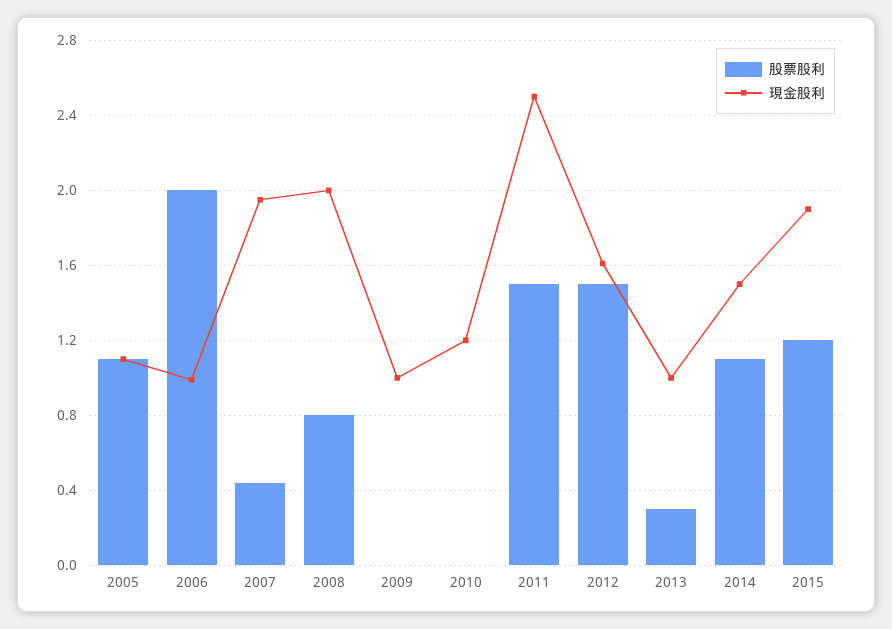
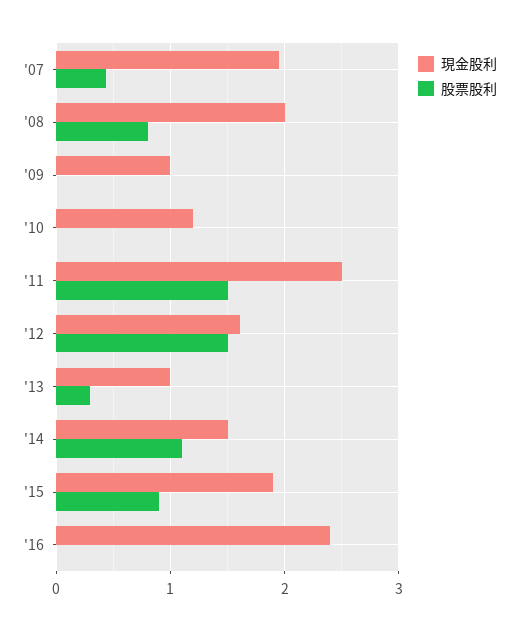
股票股利, 2005: 1.1 -> none
現金股利, 2005: 1.1 -> none
股票股利, 2006: 2 -> none
現金股利, 2006: 1 -> none
股票股利, 2015: 1.2 -> 0.9
現金股利, '16: none -> 2.4
股票股利, '16: none -> 0

